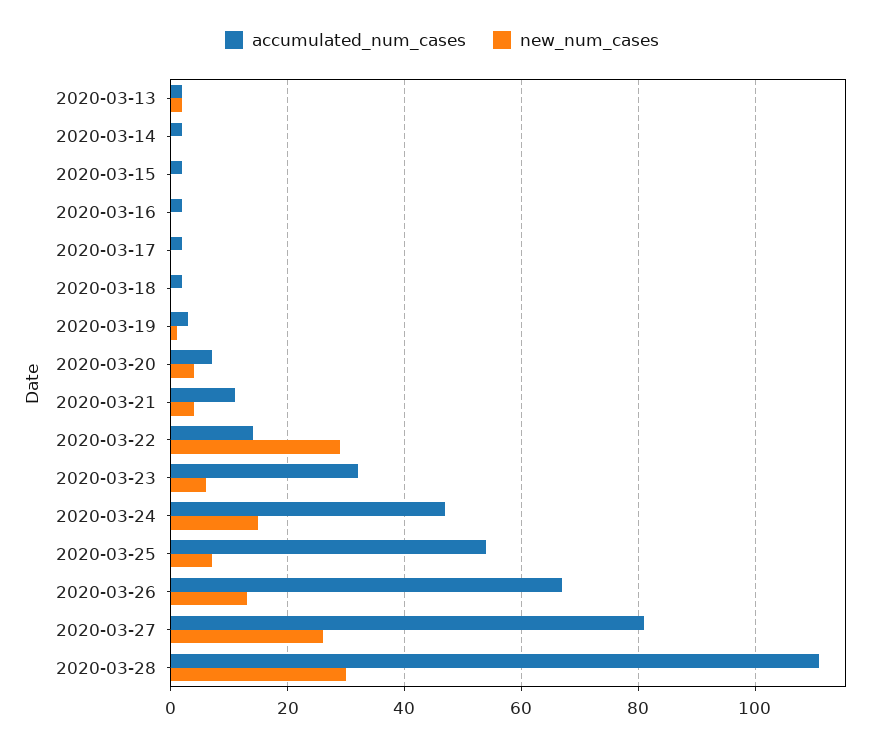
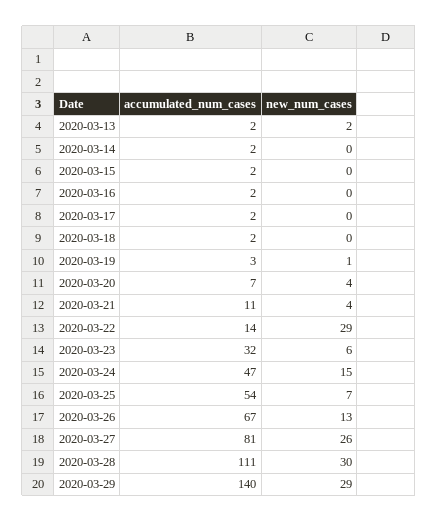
accumulated_num_cases, 2020-03-29: none -> 140
new_num_cases, 2020-03-29: none -> 29

